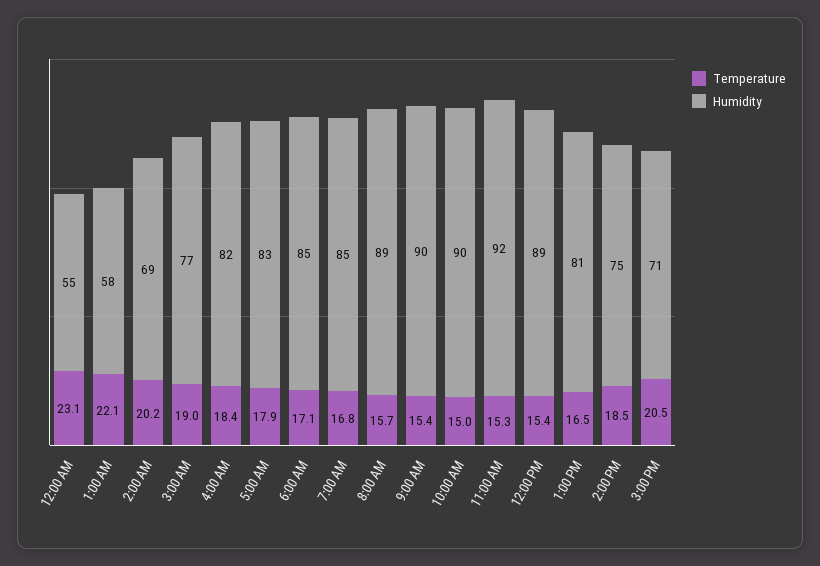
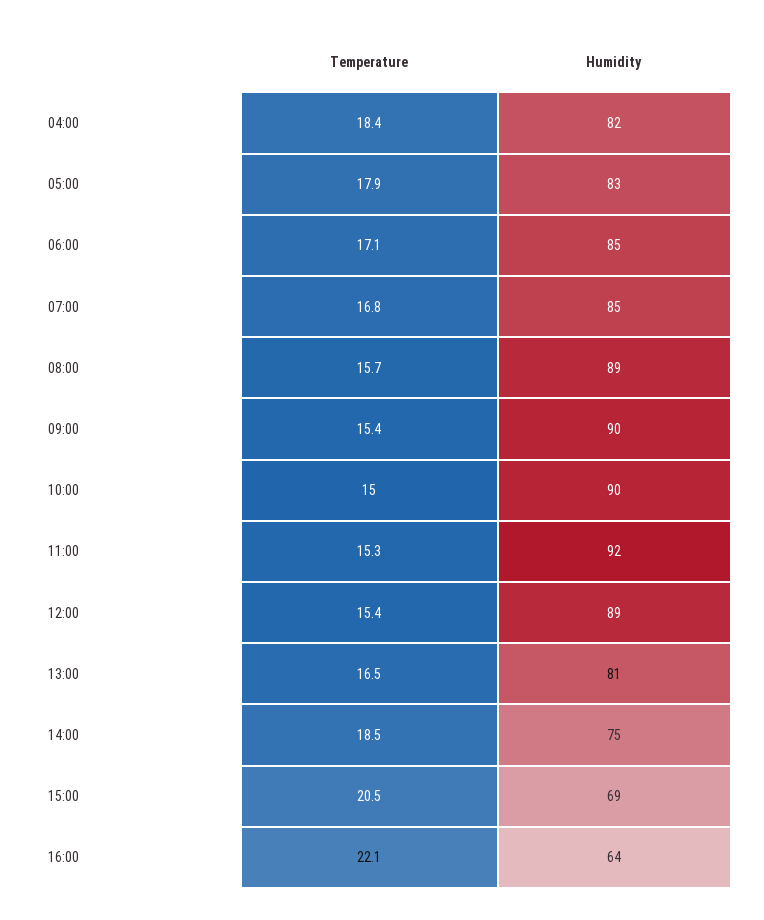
Temperature, 12:00 AM: 23.1 -> none
Humidity, 12:00 AM: 55 -> none
Temperature, 1:00 AM: 22.1 -> none
Humidity, 1:00 AM: 58 -> none
Temperature, 2:00 AM: 20.2 -> none
Humidity, 2:00 AM: 69 -> none
Temperature, 3:00 AM: 19 -> none
Humidity, 3:00 AM: 77 -> none
Humidity, 3:00 PM: 71 -> 69
Temperature, 16:00: none -> 22.1
Humidity, 16:00: none -> 64

